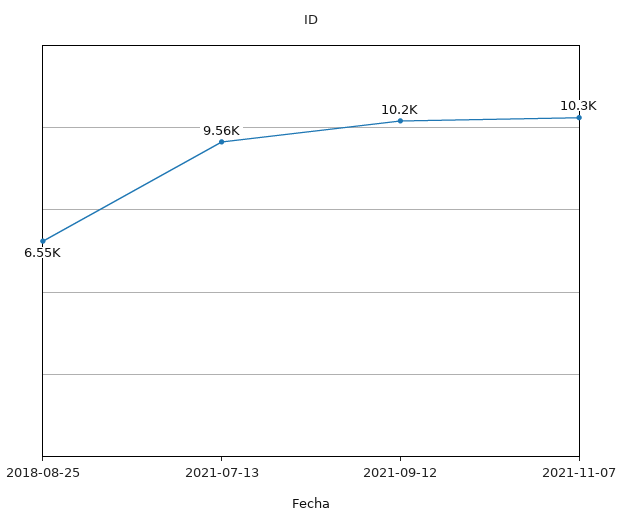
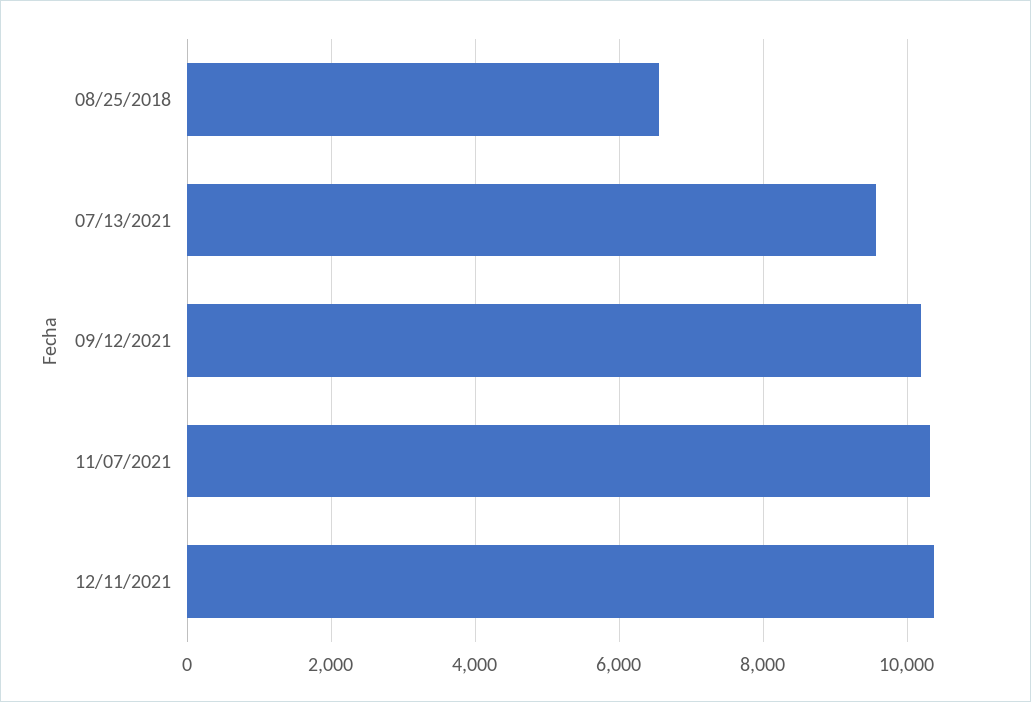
12/11/2021: none -> 10400

